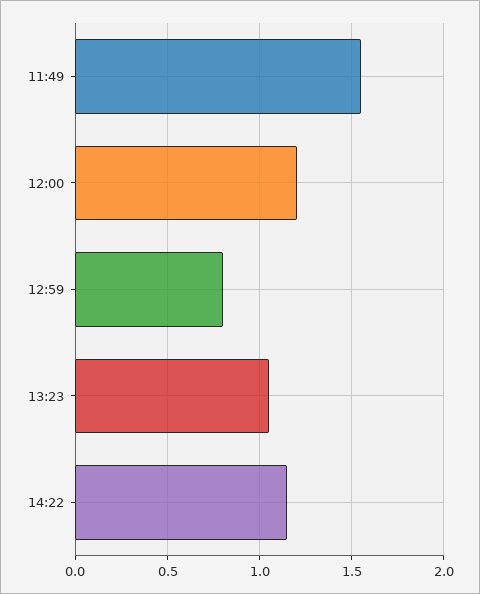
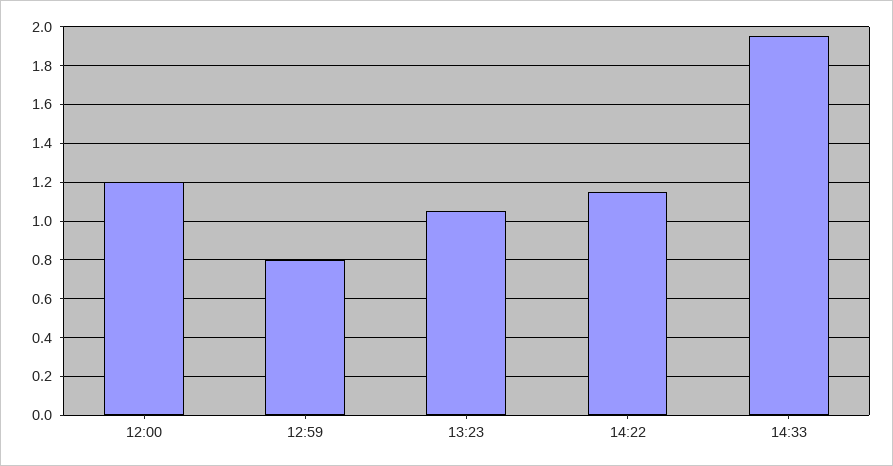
11:49: 1.55 -> none
14:33: none -> 1.95

